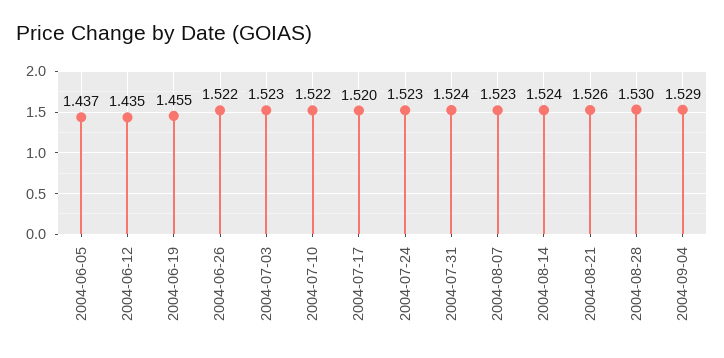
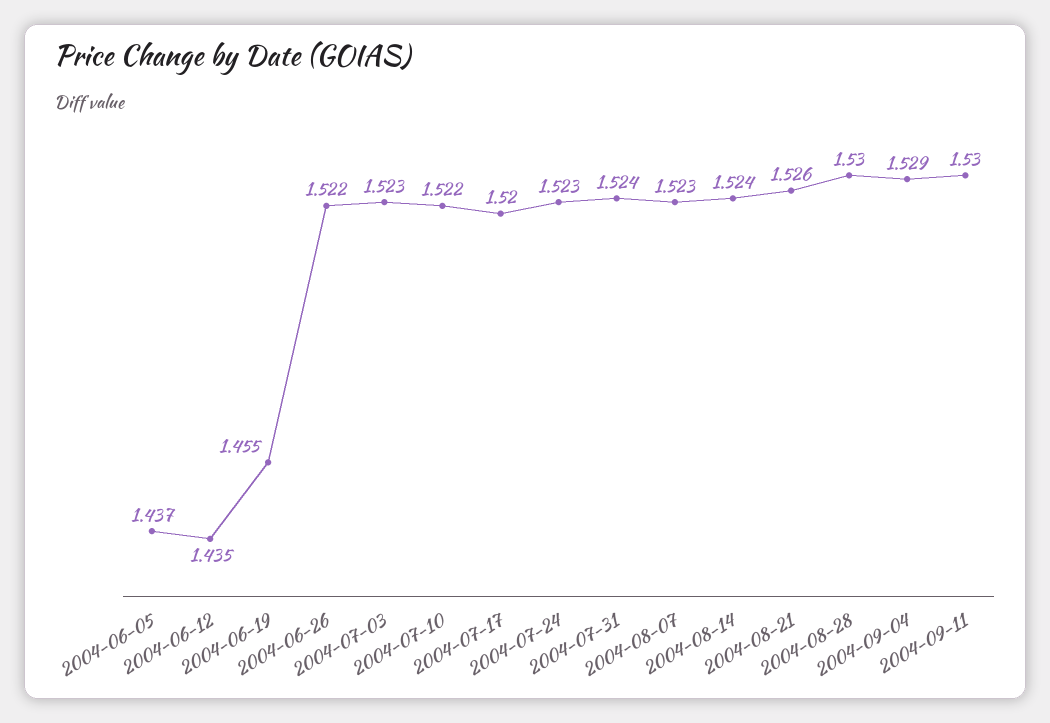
2004-09-11: none -> 1.53

